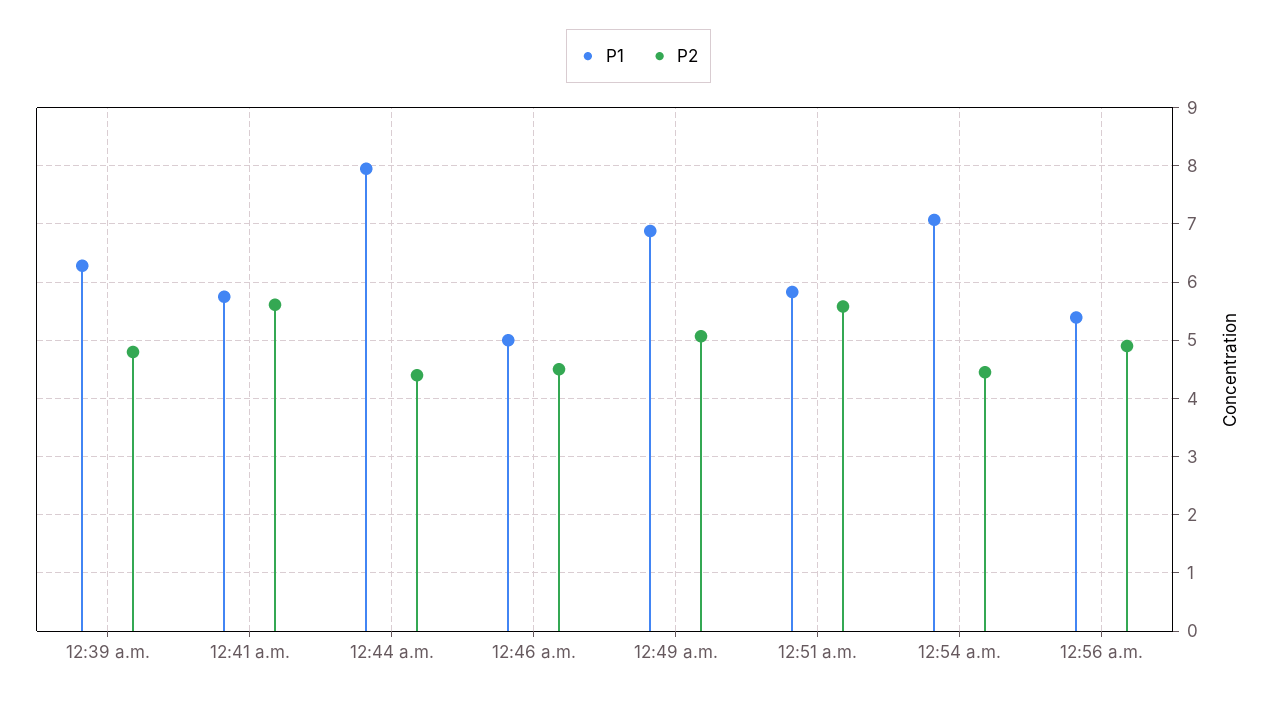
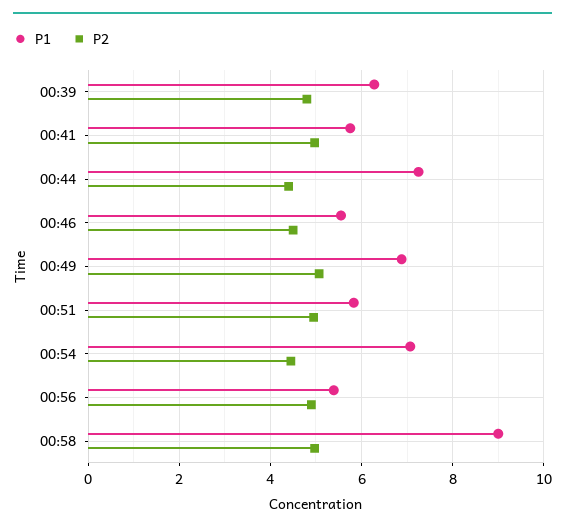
P2, 12:41 a.m.: 5.6 -> 5
P1, 12:44 a.m.: 8 -> 7.2
P1, 12:46 a.m.: 5 -> 5.6
P2, 12:51 a.m.: 5.6 -> 5
P1, 00:58: none -> 9
P2, 00:58: none -> 5

